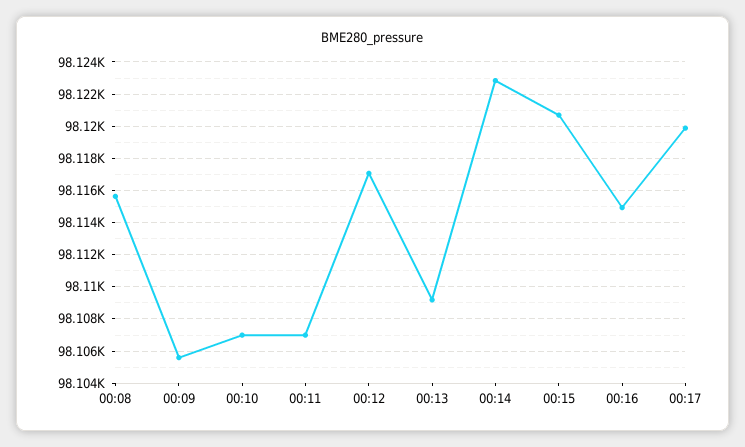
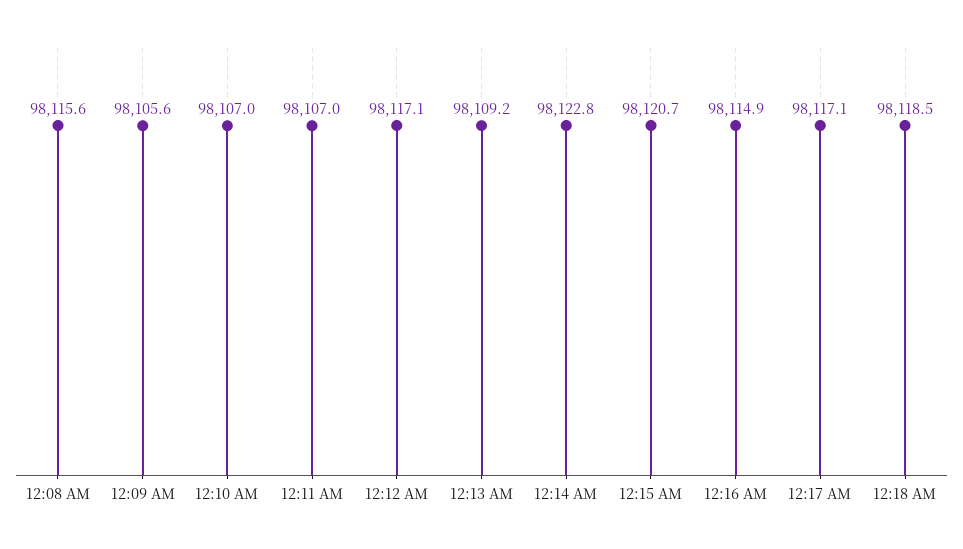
00:17: 98120 -> 98117.1
12:18 AM: none -> 98118.5

